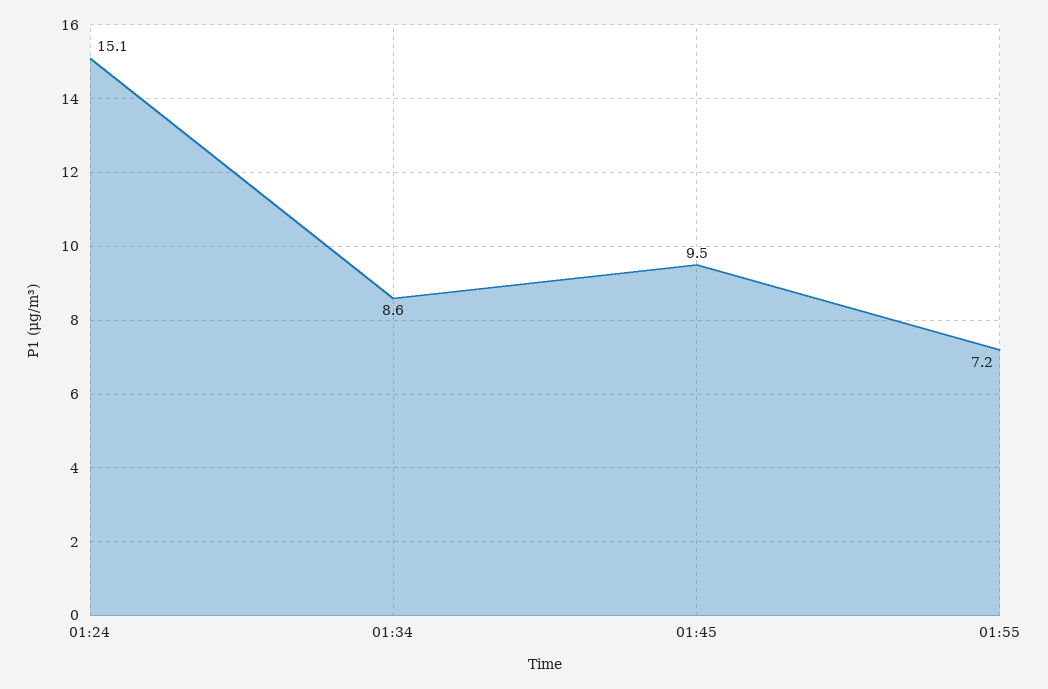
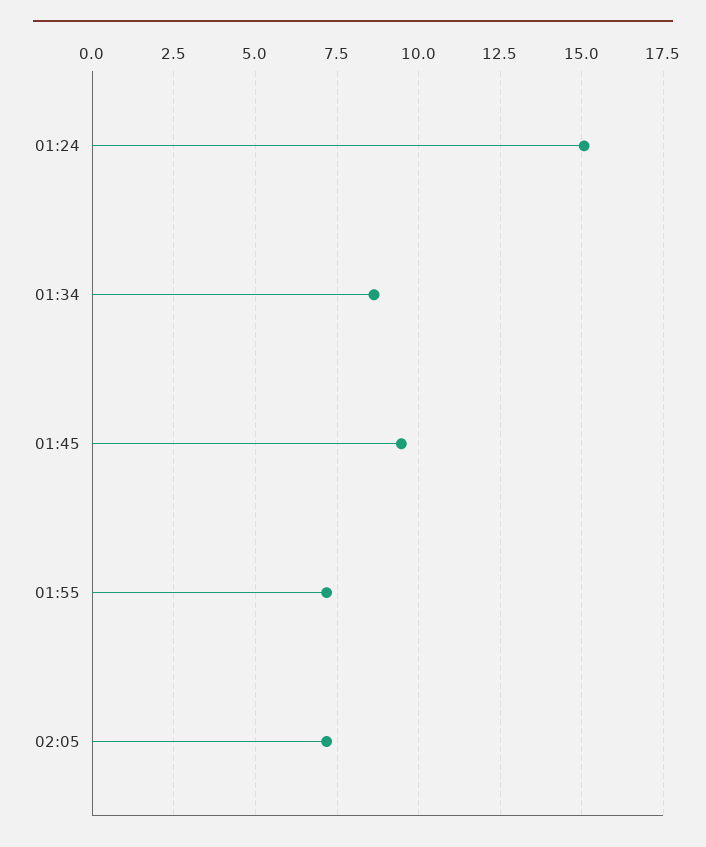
02:05: none -> 7.25

